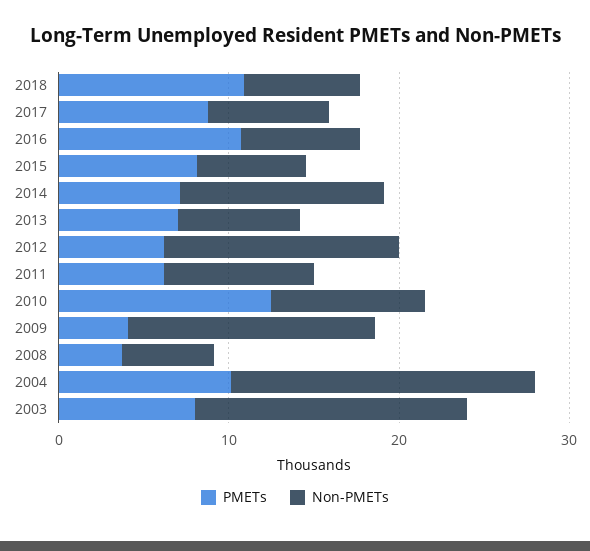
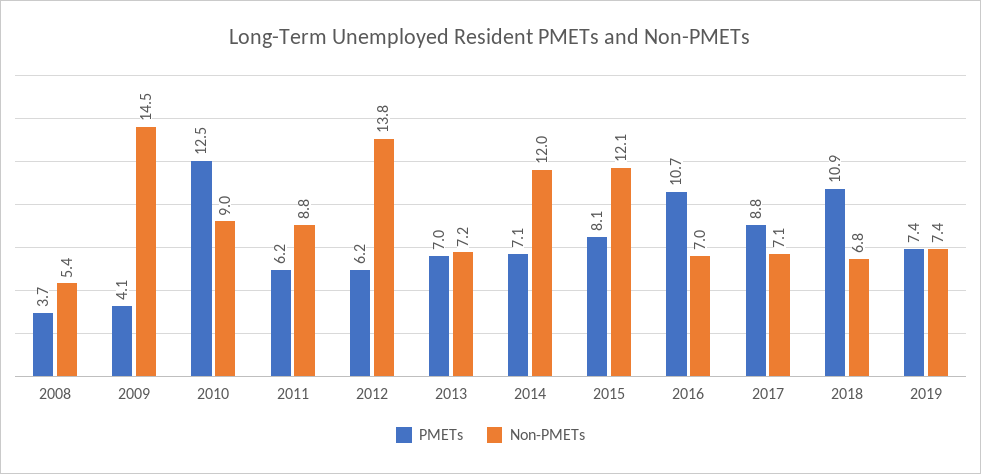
Non-PMETs, 2015: 6 -> 12.1
PMETs, 2004: 10 -> none
Non-PMETs, 2004: 18 -> none
PMETs, 2003: 8 -> none
Non-PMETs, 2003: 16 -> none
PMETs, 2019: none -> 7.4
Non-PMETs, 2019: none -> 7.4

